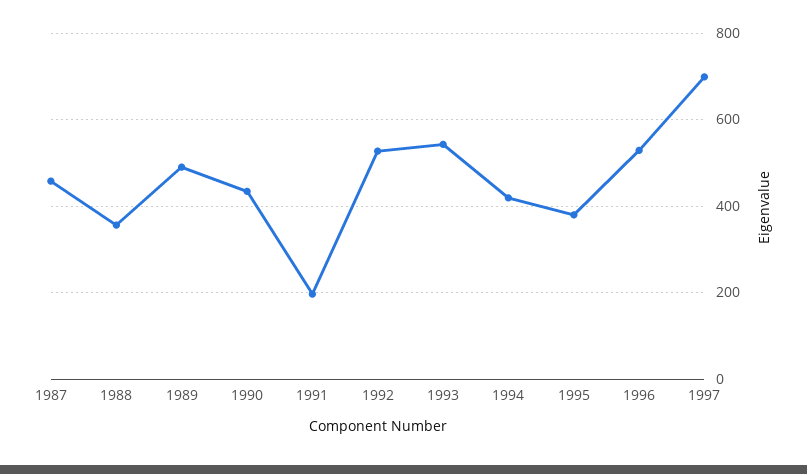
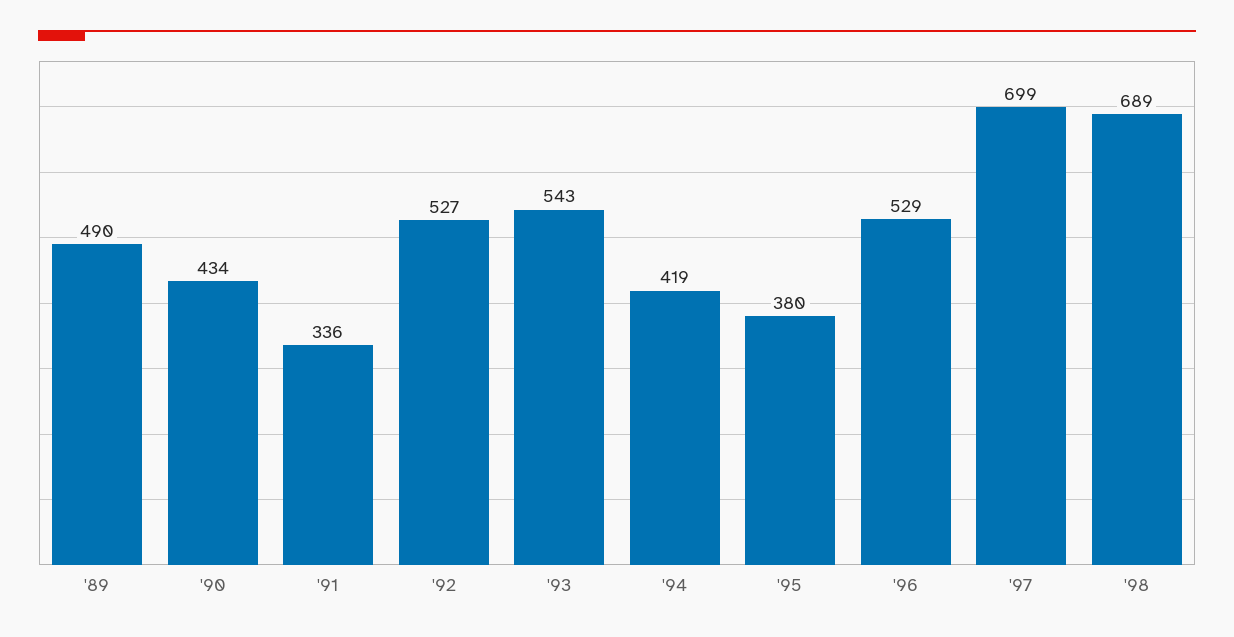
1987: 460 -> none
1988: 360 -> none
1991: 200 -> 336
'98: none -> 689

